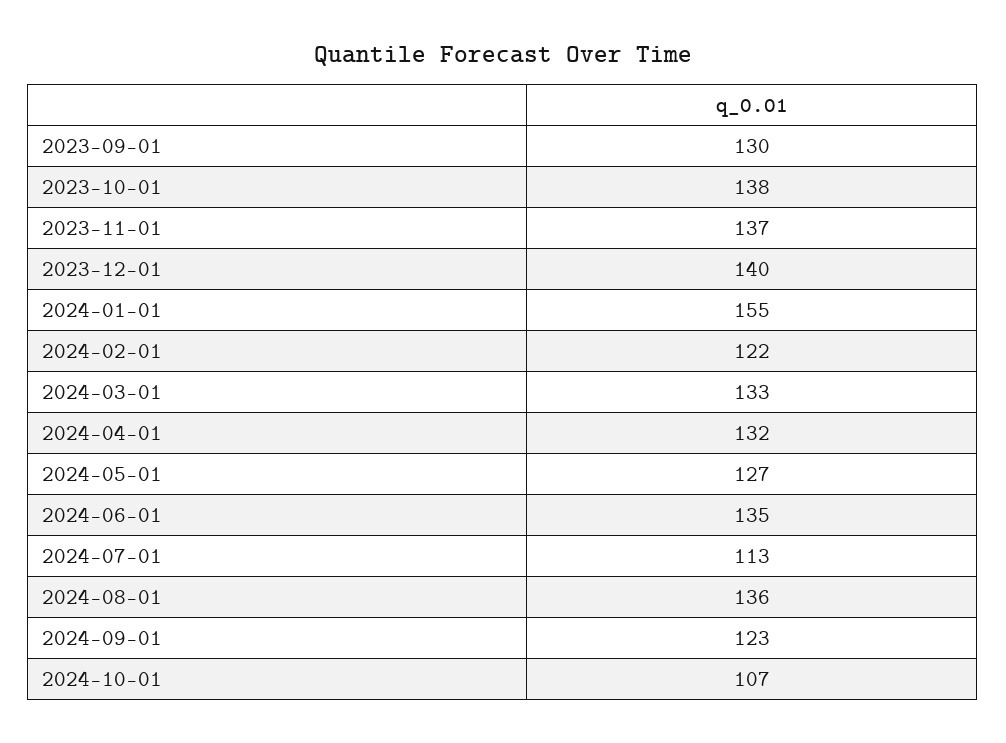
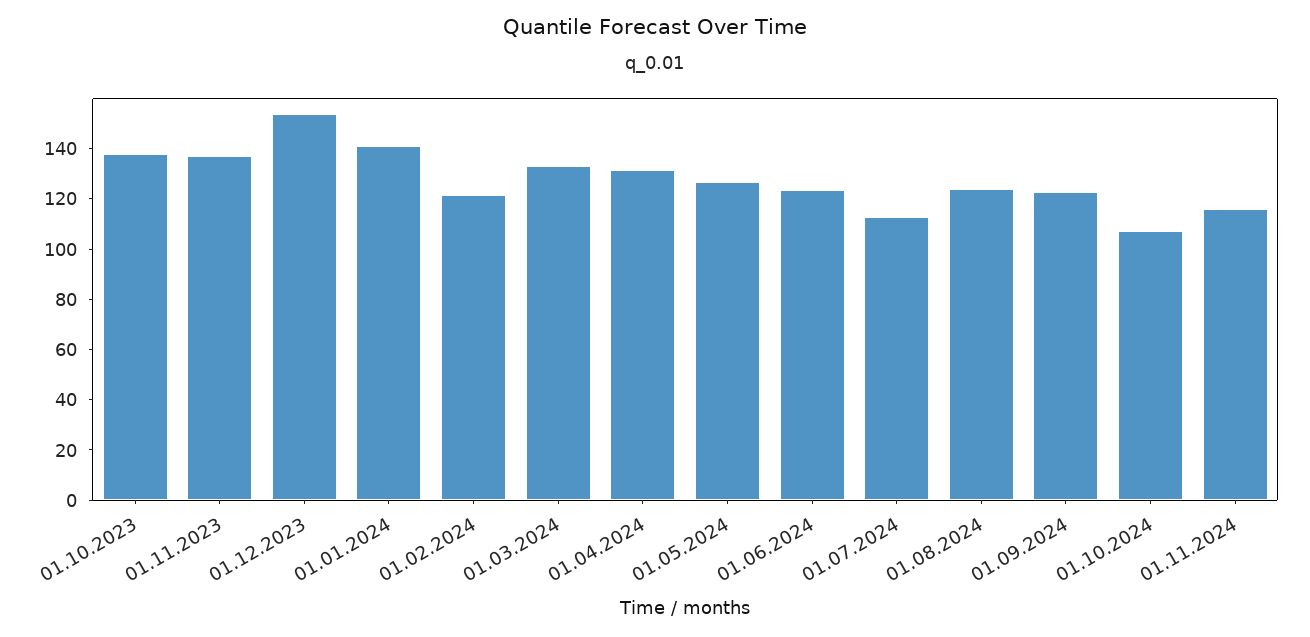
2023-09-01: 130 -> none
2023-12-01: 140 -> 155
2024-01-01: 155 -> 140
2024-06-01: 135 -> 125
2024-08-01: 136 -> 125
01.11.2024: none -> 115

